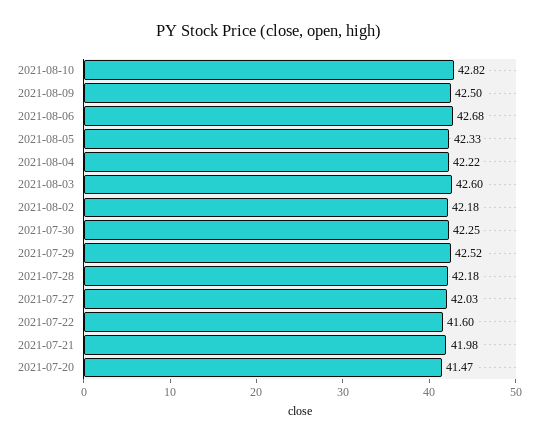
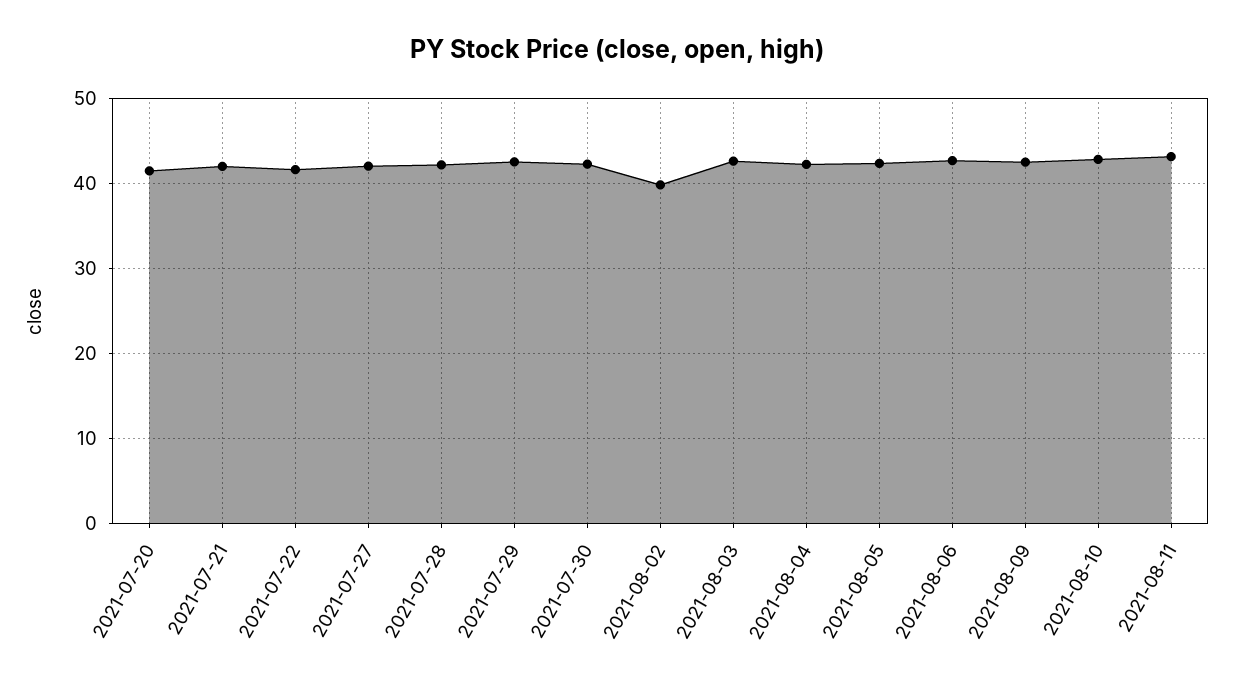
2021-08-02: 42.18 -> 40
2021-08-11: none -> 43

